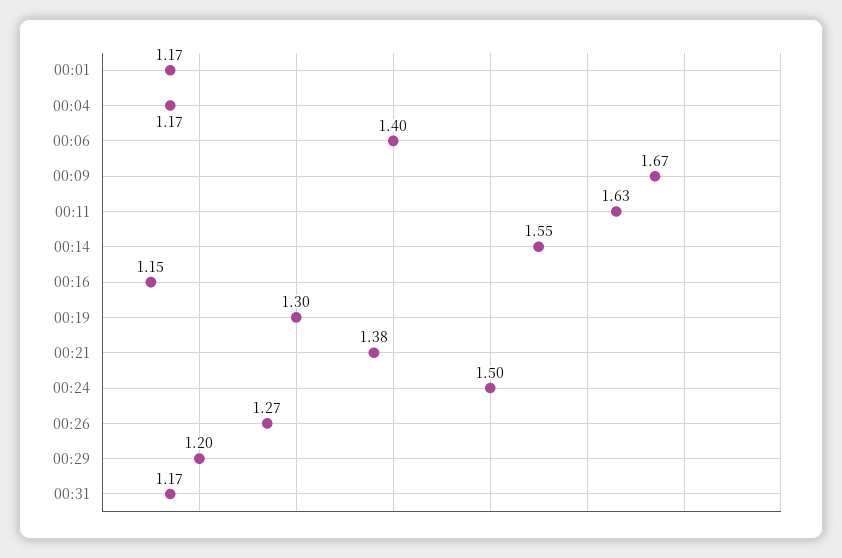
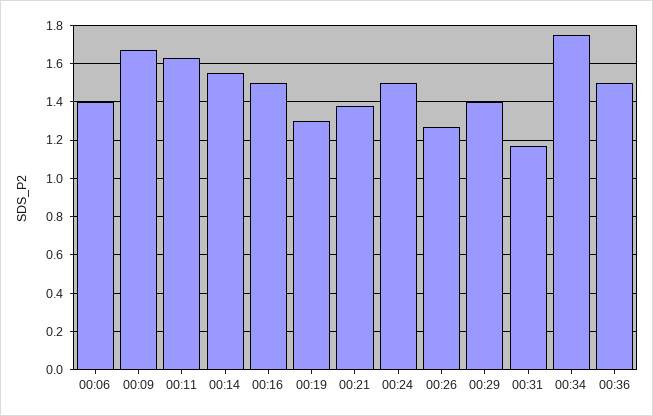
00:01: 1.17 -> none
00:04: 1.17 -> none
00:16: 1.15 -> 1.5
00:29: 1.2 -> 1.4
00:34: none -> 1.75
00:36: none -> 1.5

